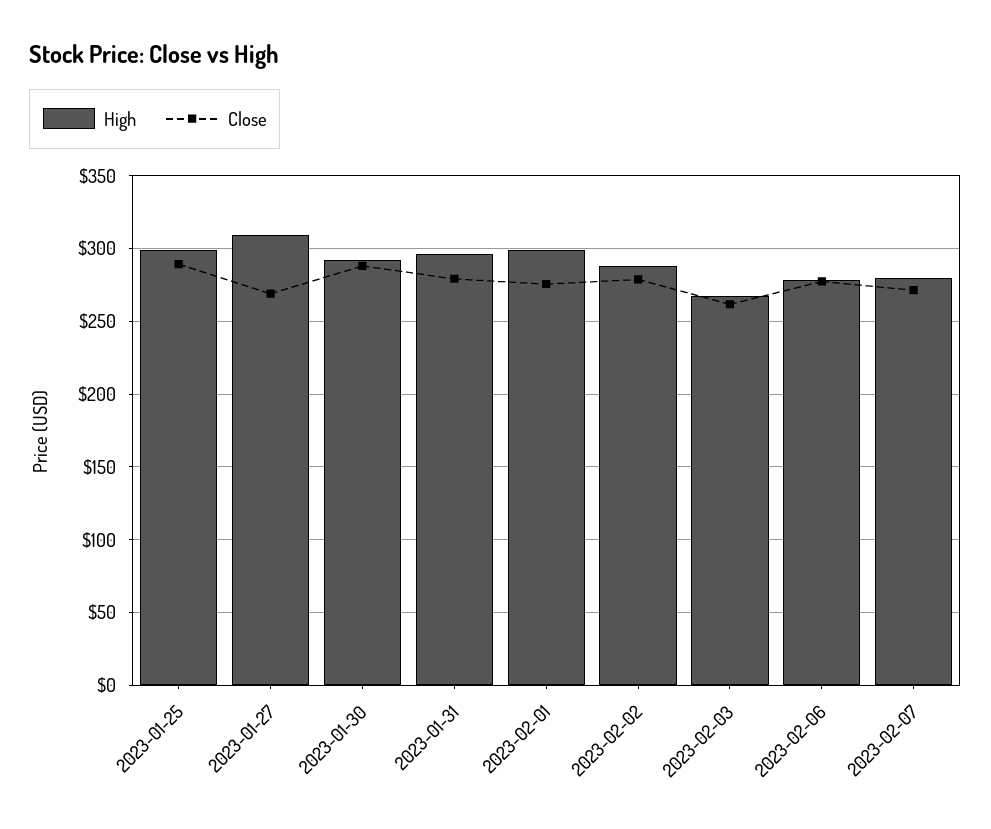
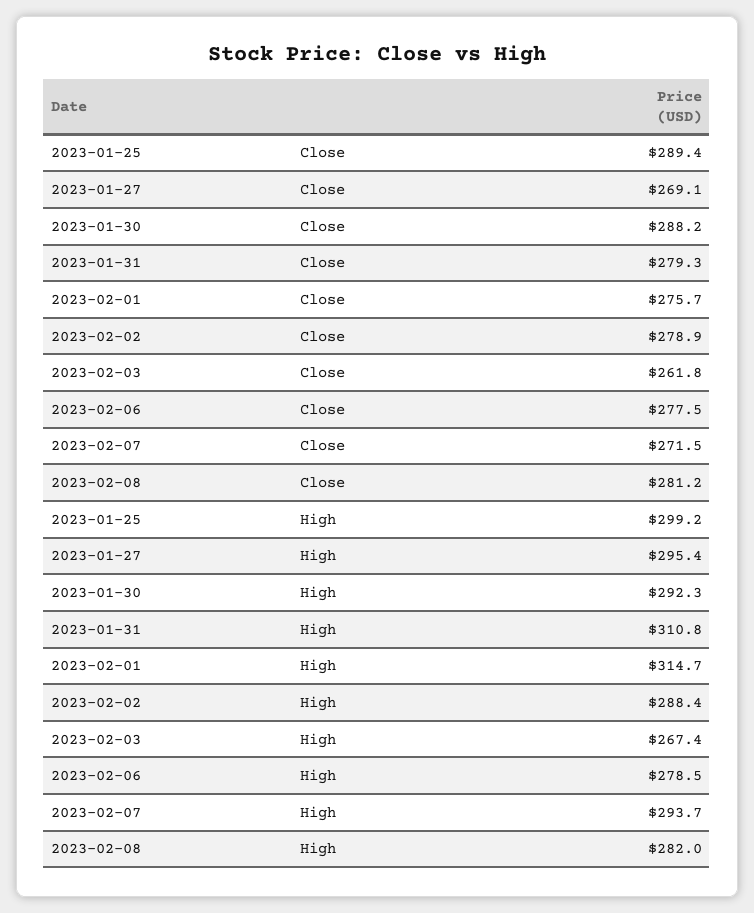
High, 2023-01-27: 310 -> 295.4
High, 2023-01-31: 295 -> 310.8
High, 2023-02-01: 300 -> 314.7
High, 2023-02-07: 280 -> 293.7
Close, 2023-02-08: none -> 281.2
High, 2023-02-08: none -> 282

